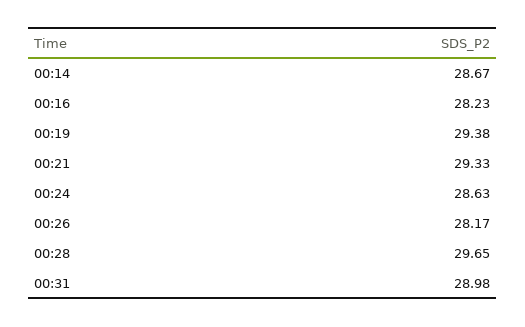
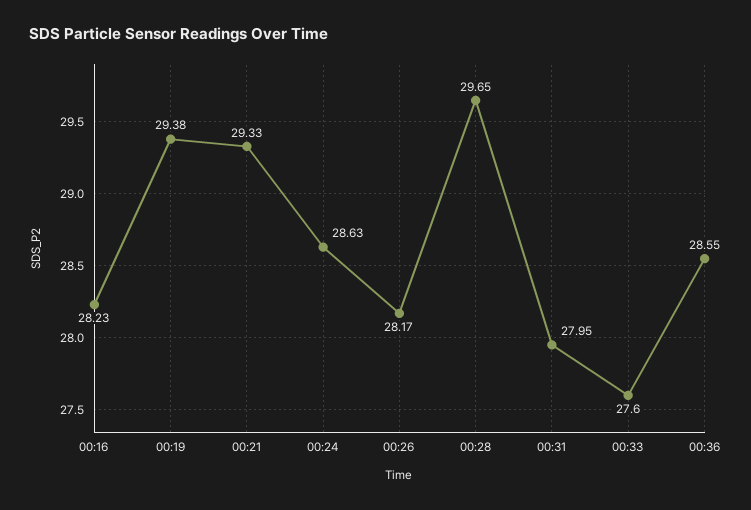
00:14: 28.67 -> none
00:31: 28.98 -> 27.95
00:33: none -> 27.6
00:36: none -> 28.55

